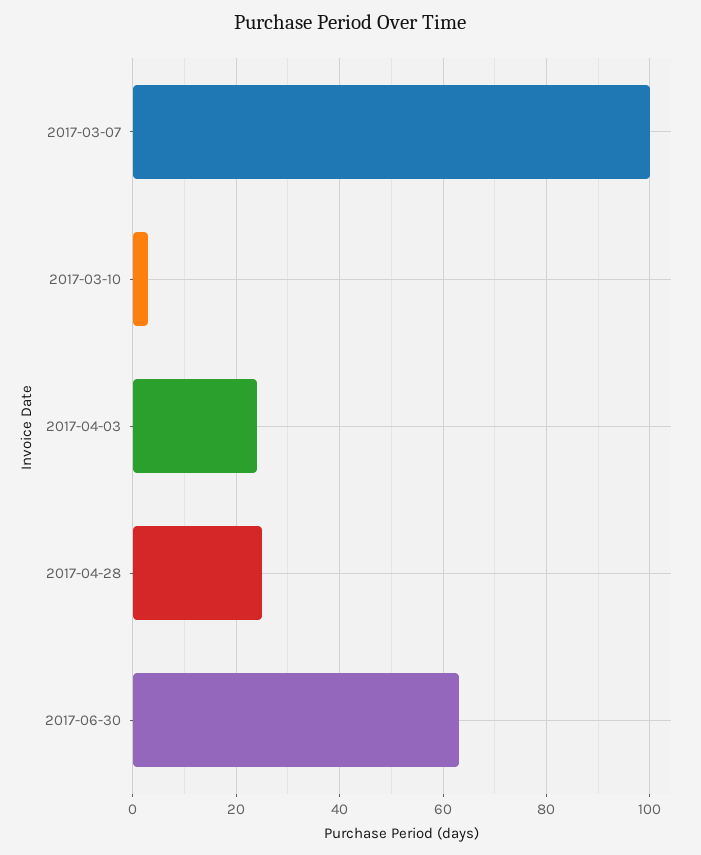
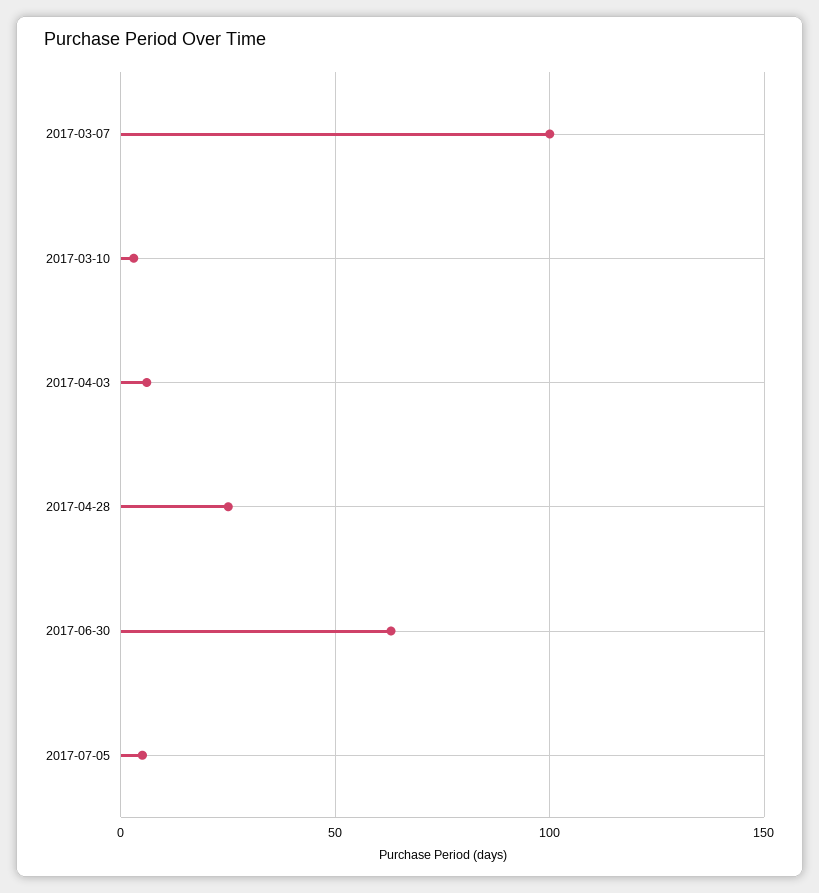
2017-04-03: 25 -> 5
2017-07-05: none -> 5

